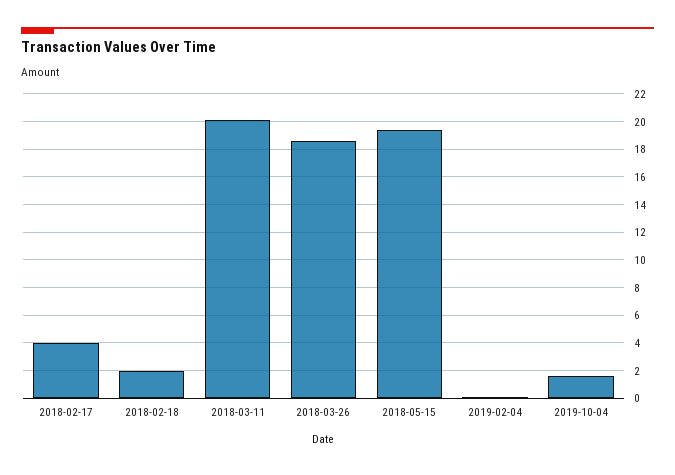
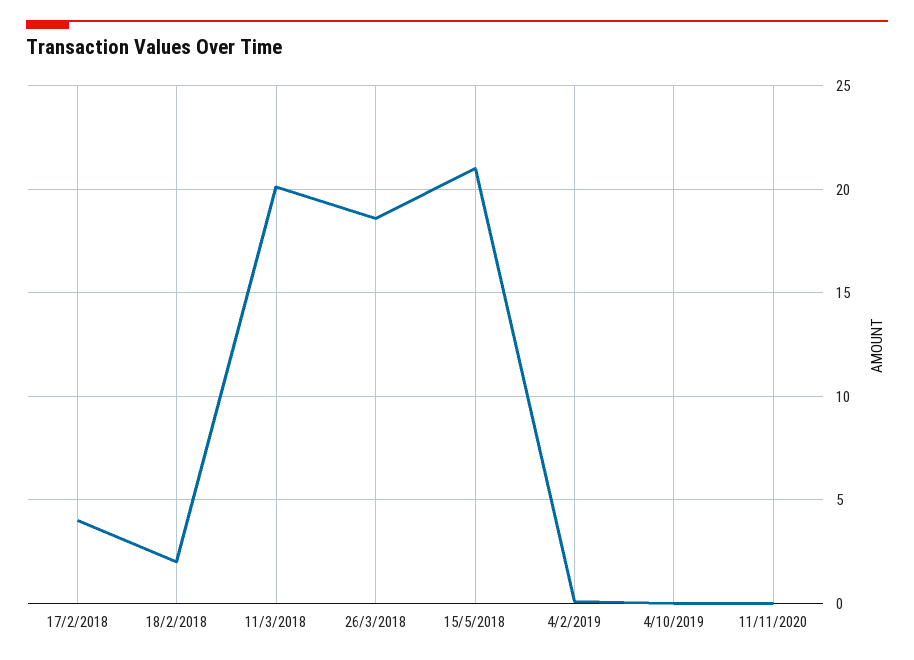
2018-05-15: 19.5 -> 21
2019-10-04: 1.5 -> 0
11/11/2020: none -> 0

